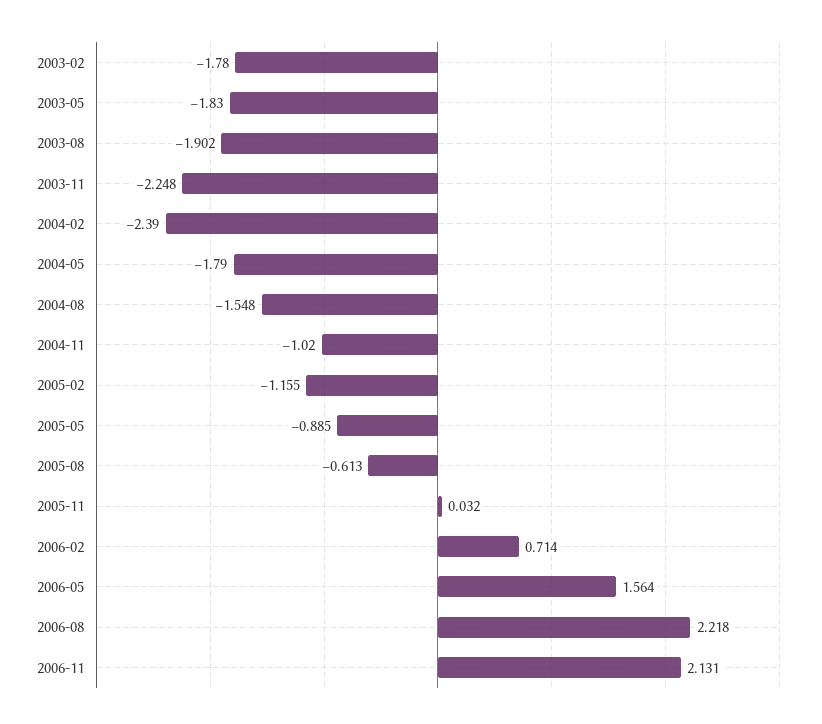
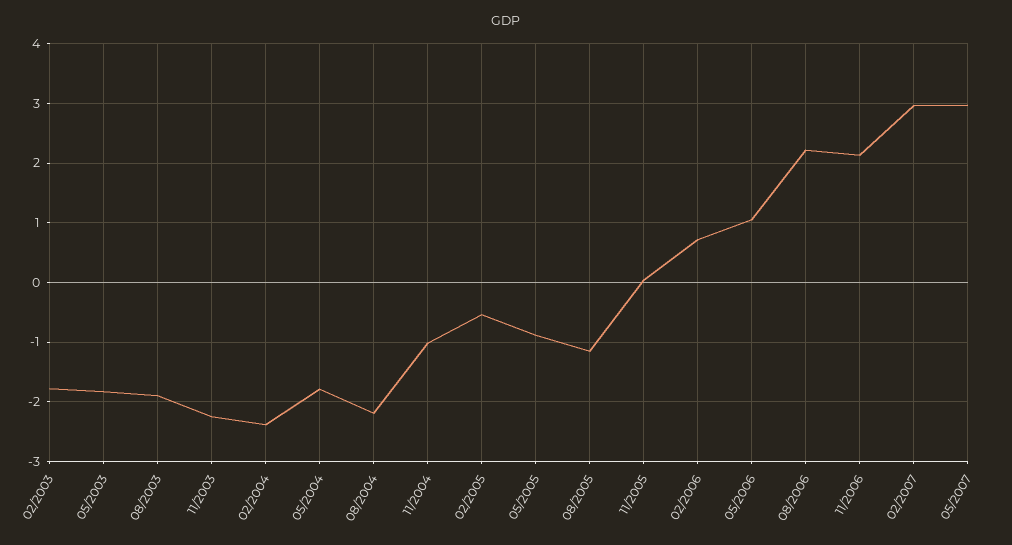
2004-08: -1.548 -> -2.2
2005-02: -1.155 -> -0.6
2005-08: -0.613 -> -1.2
2006-05: 1.564 -> 1
02/2007: none -> 3
05/2007: none -> 3

